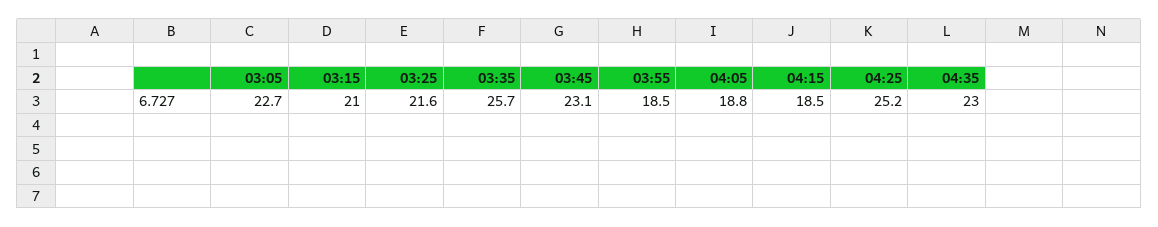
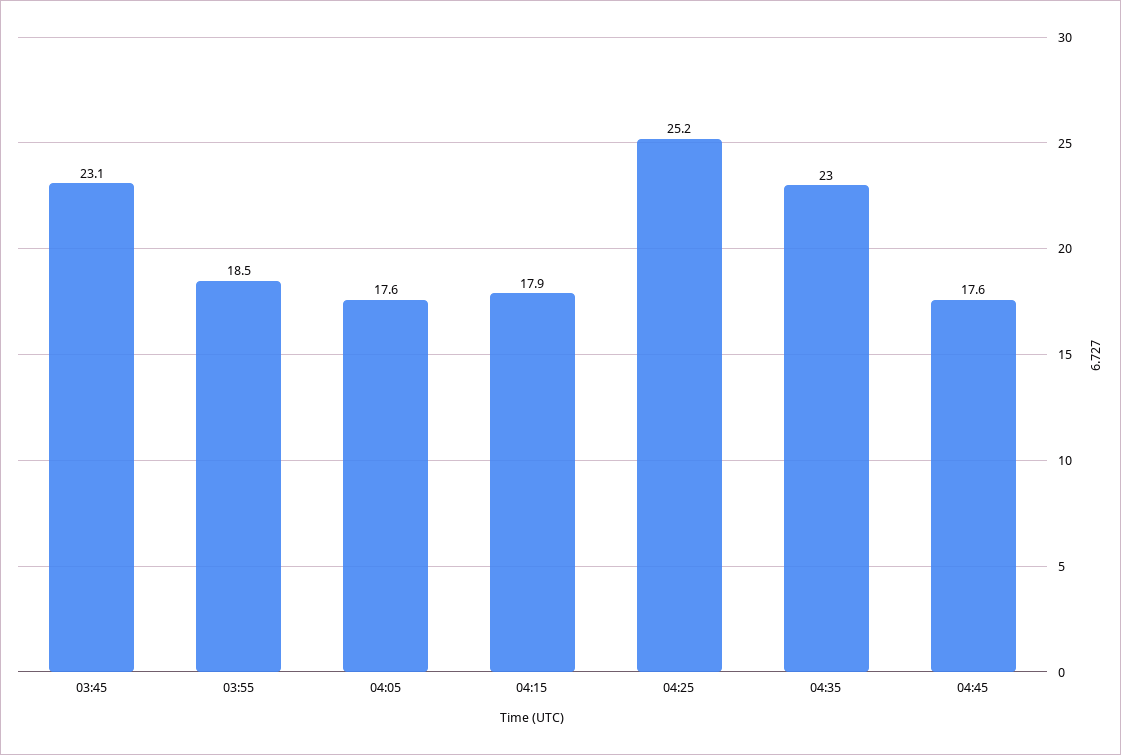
03:05: 22.7 -> none
03:15: 21 -> none
03:25: 21.6 -> none
03:35: 25.7 -> none
04:05: 18.8 -> 17.6
04:15: 18.5 -> 17.9
04:45: none -> 17.6

